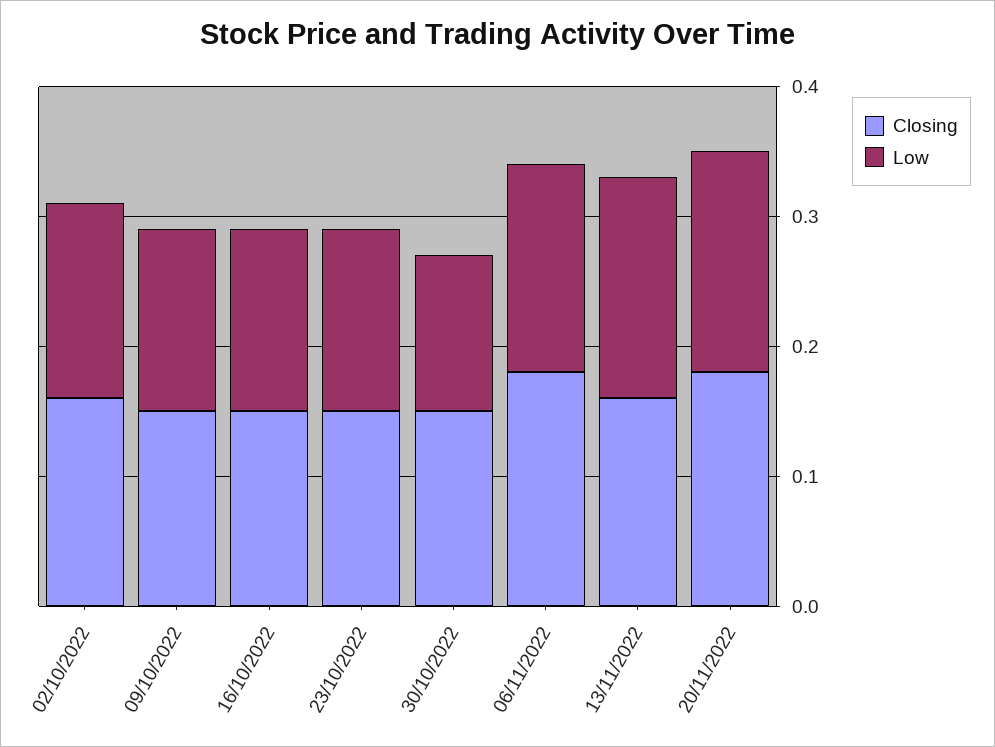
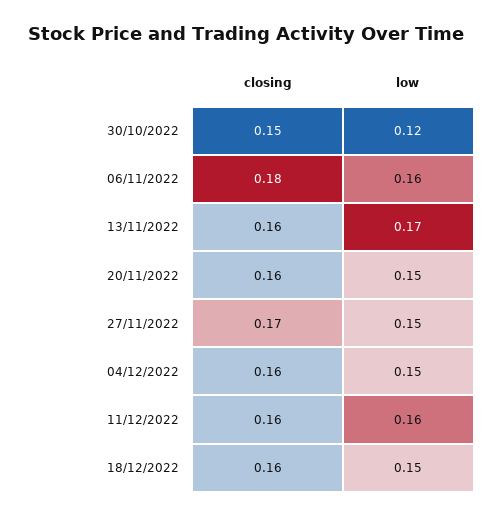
Closing, 02/10/2022: 0.16 -> none
Low, 02/10/2022: 0.15 -> none
Closing, 09/10/2022: 0.15 -> none
Low, 09/10/2022: 0.14 -> none
Closing, 16/10/2022: 0.15 -> none
Low, 16/10/2022: 0.14 -> none
Closing, 23/10/2022: 0.15 -> none
Low, 23/10/2022: 0.14 -> none
Closing, 20/11/2022: 0.18 -> 0.16
Low, 20/11/2022: 0.17 -> 0.15
Closing, 27/11/2022: none -> 0.17
Low, 27/11/2022: none -> 0.15
Closing, 04/12/2022: none -> 0.16
Low, 04/12/2022: none -> 0.15
Closing, 11/12/2022: none -> 0.16
Low, 11/12/2022: none -> 0.16
Closing, 18/12/2022: none -> 0.16
Low, 18/12/2022: none -> 0.15

